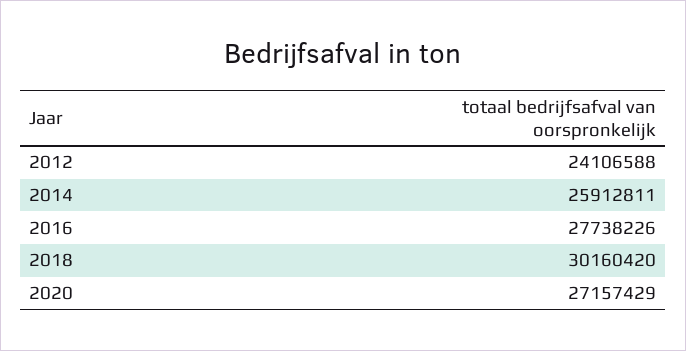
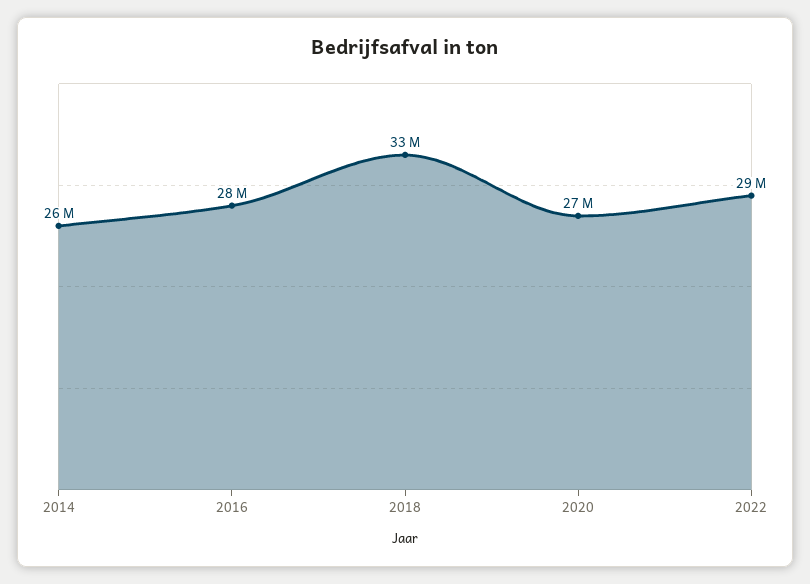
2012: 24106588 -> none
2018: 30160420 -> 33000000
2022: none -> 29000000

